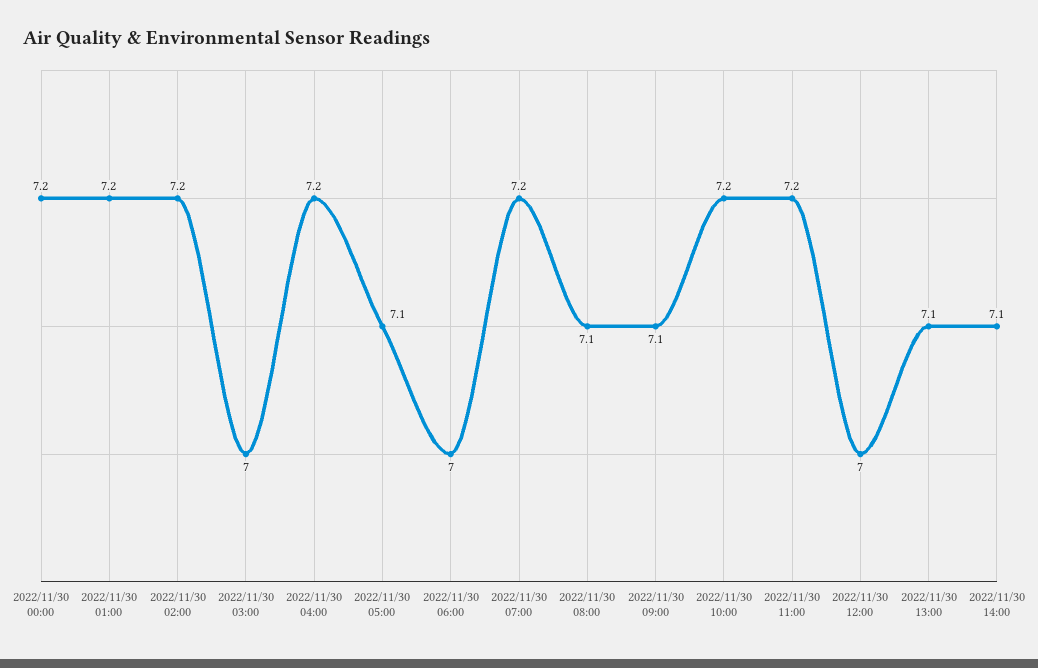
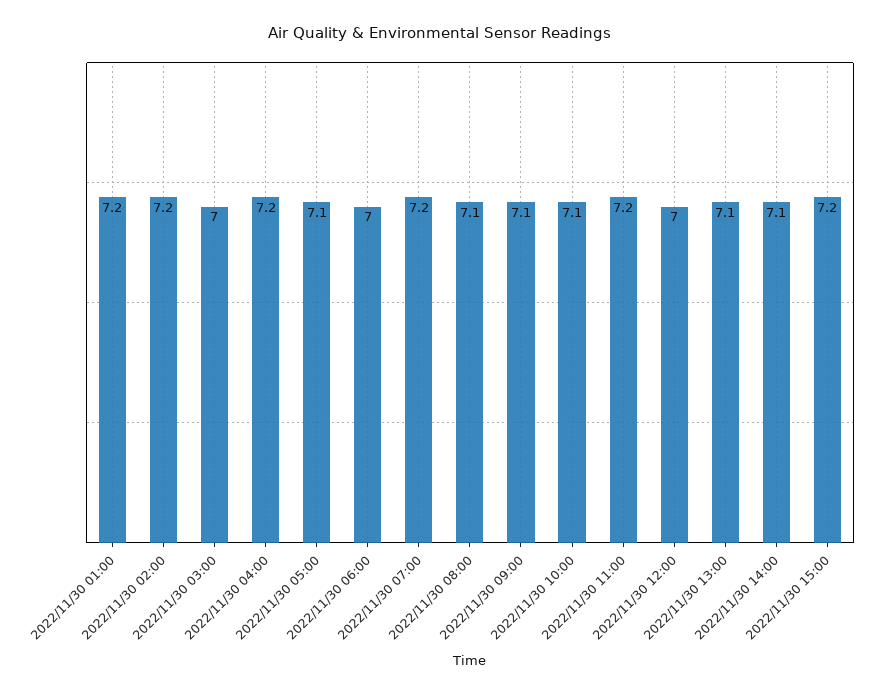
2022/11/30 00:00: 7.2 -> none
2022/11/30 10:00: 7.2 -> 7.1
2022/11/30 15:00: none -> 7.2

